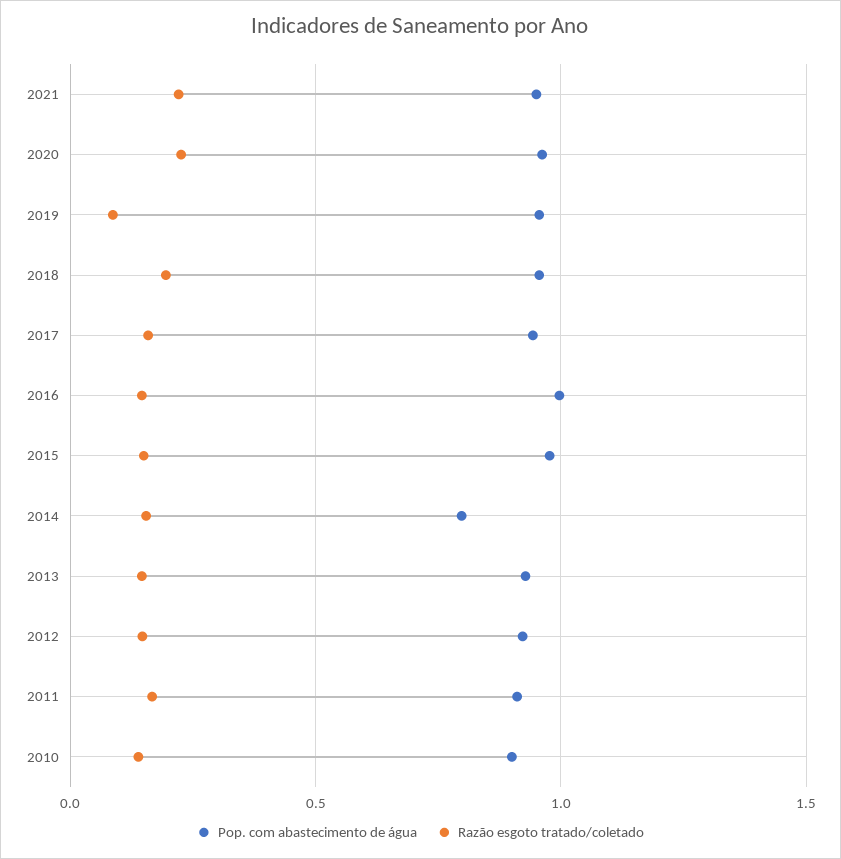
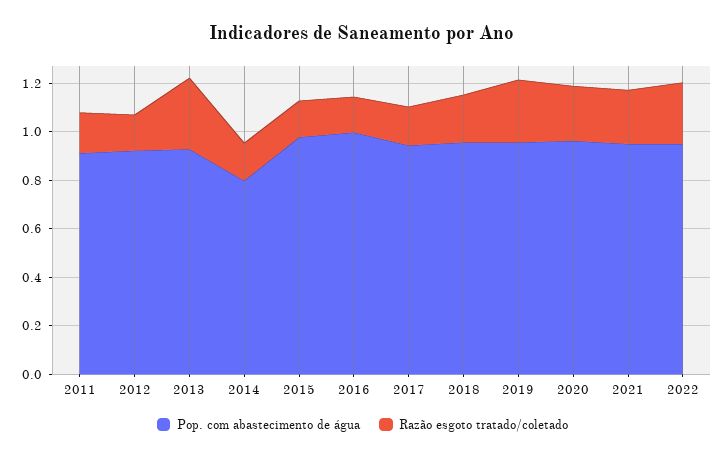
Razão esgoto tratado/coletado, 2019: 0.1 -> 0.25
Razão esgoto tratado/coletado, 2013: 0.15 -> 0.3
Pop. com abastecimento de água, 2010: 0.9 -> none
Razão esgoto tratado/coletado, 2010: 0.15 -> none
Pop. com abastecimento de água, 2022: none -> 0.95
Razão esgoto tratado/coletado, 2022: none -> 0.25

